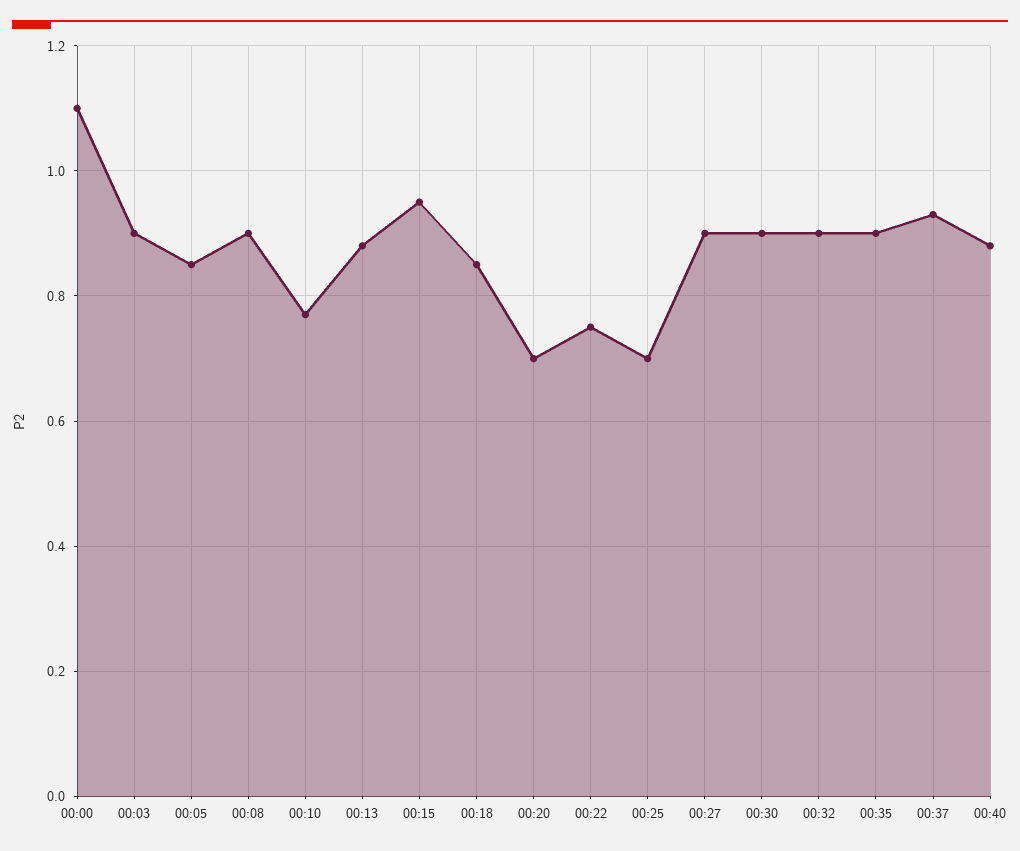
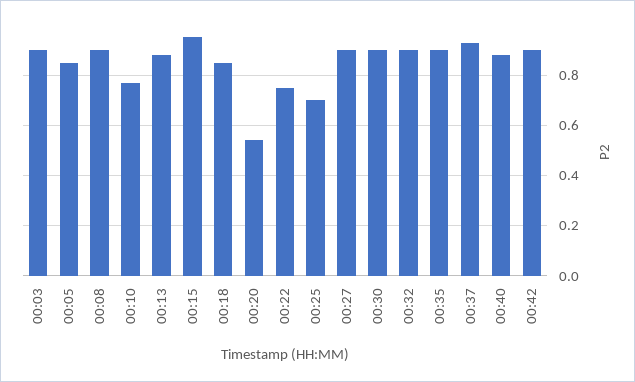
00:00: 1.1 -> none
00:20: 0.7 -> 0.55
00:42: none -> 0.9

